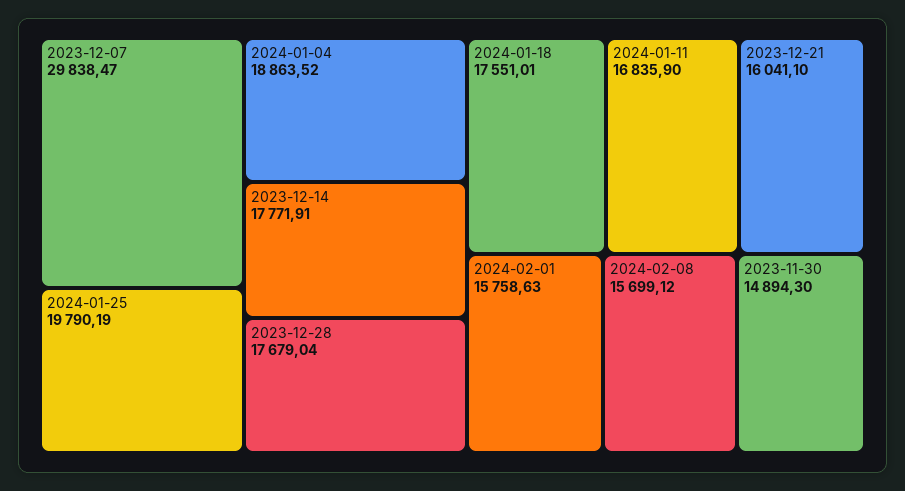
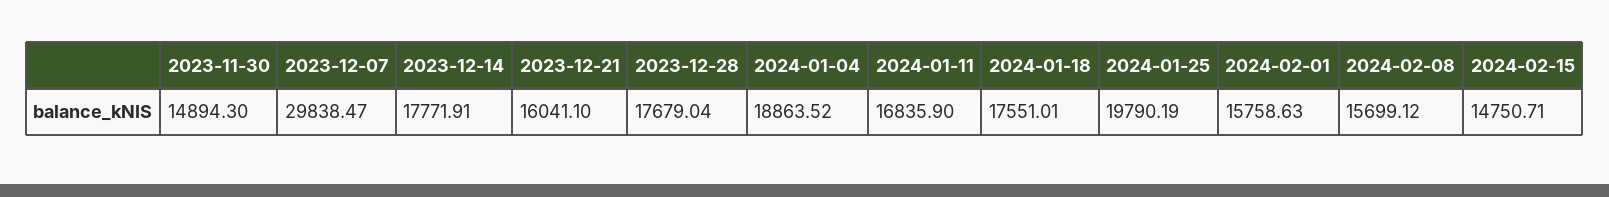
2024-02-15: none -> 14750.71

